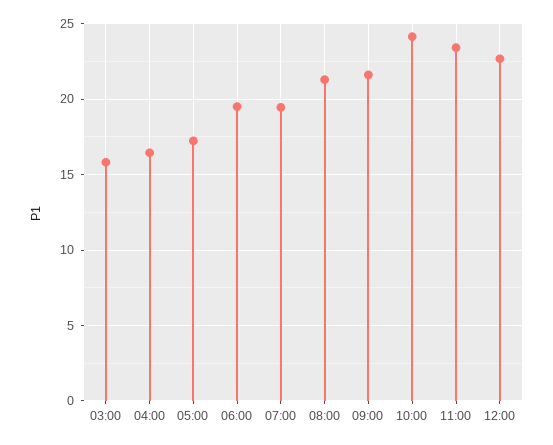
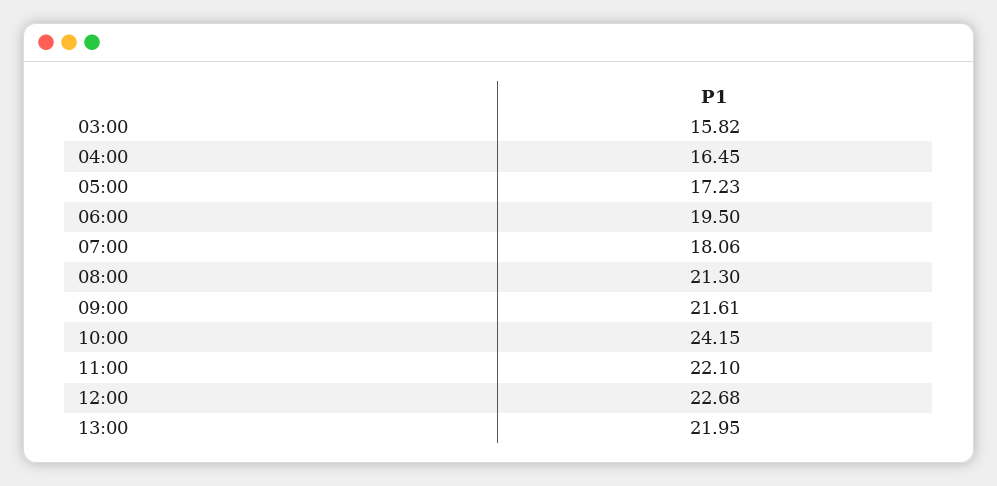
07:00: 19.5 -> 18.06
11:00: 23.5 -> 22.1
13:00: none -> 21.95

